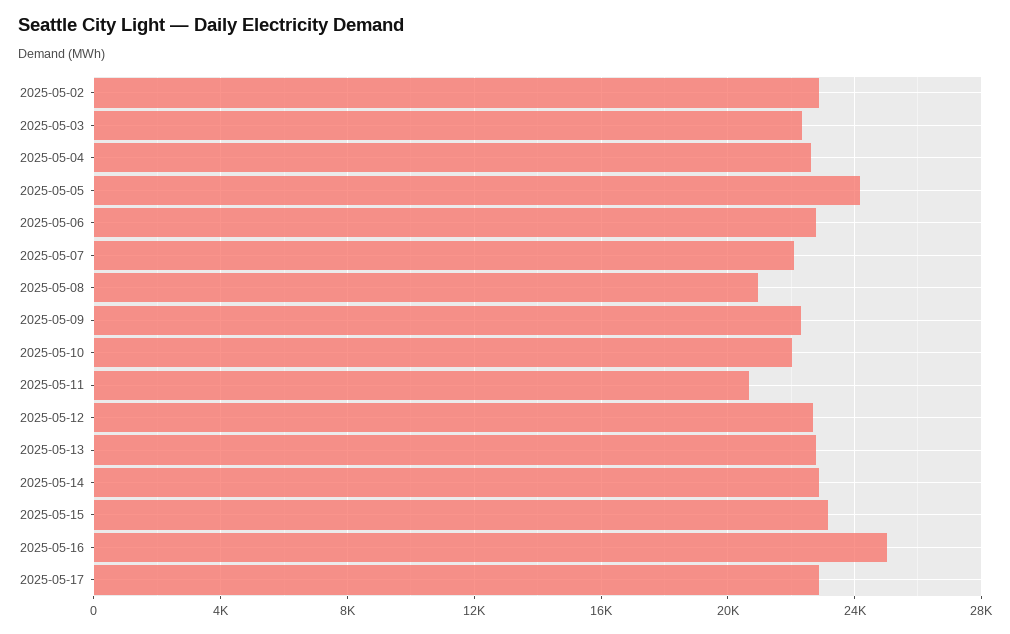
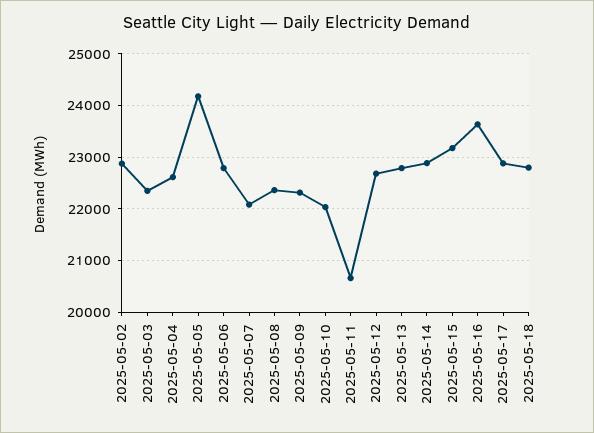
2025-05-08: 21000 -> 22400
2025-05-16: 25000 -> 23600
2025-05-18: none -> 22800

